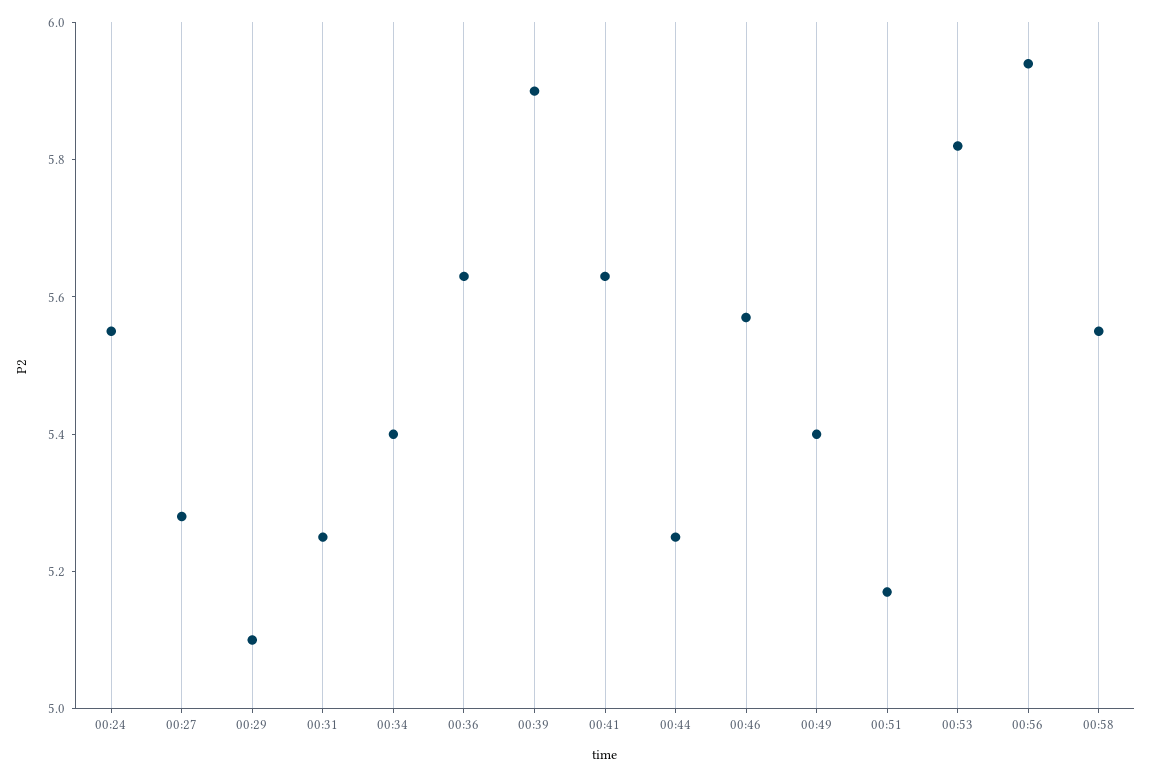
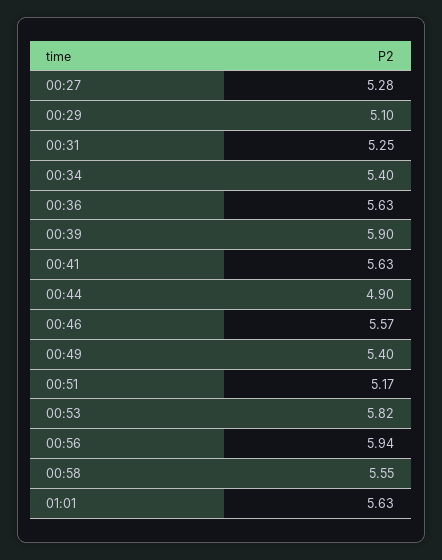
00:24: 5.55 -> none
00:44: 5.25 -> 4.9
01:01: none -> 5.63

